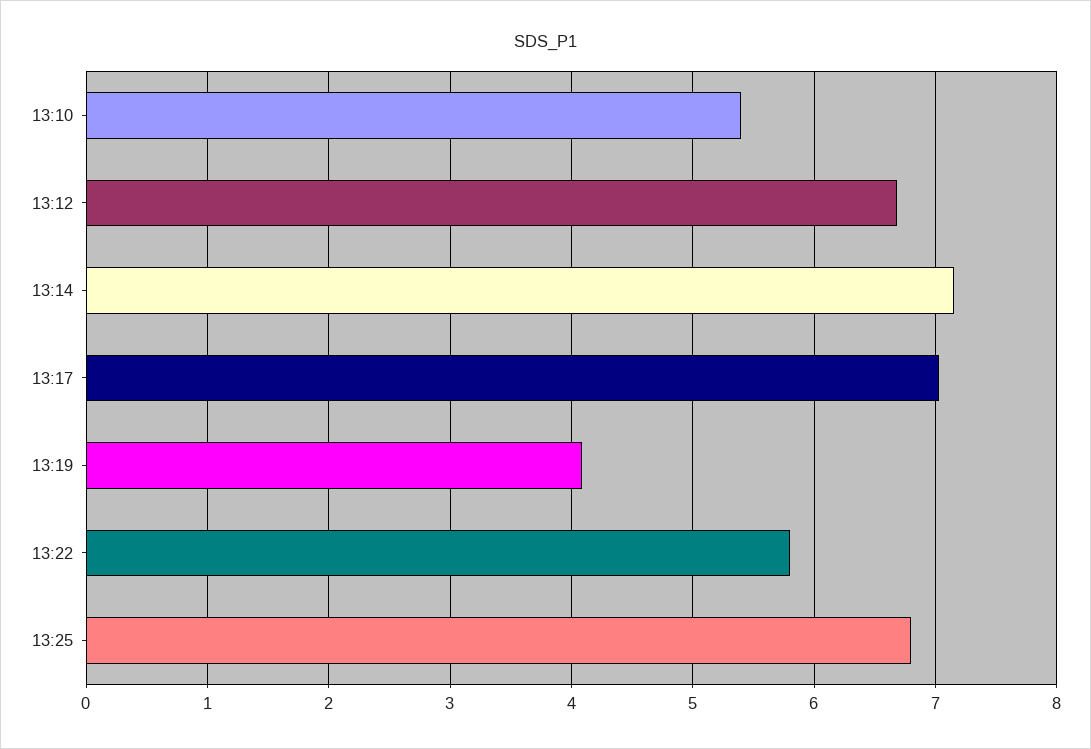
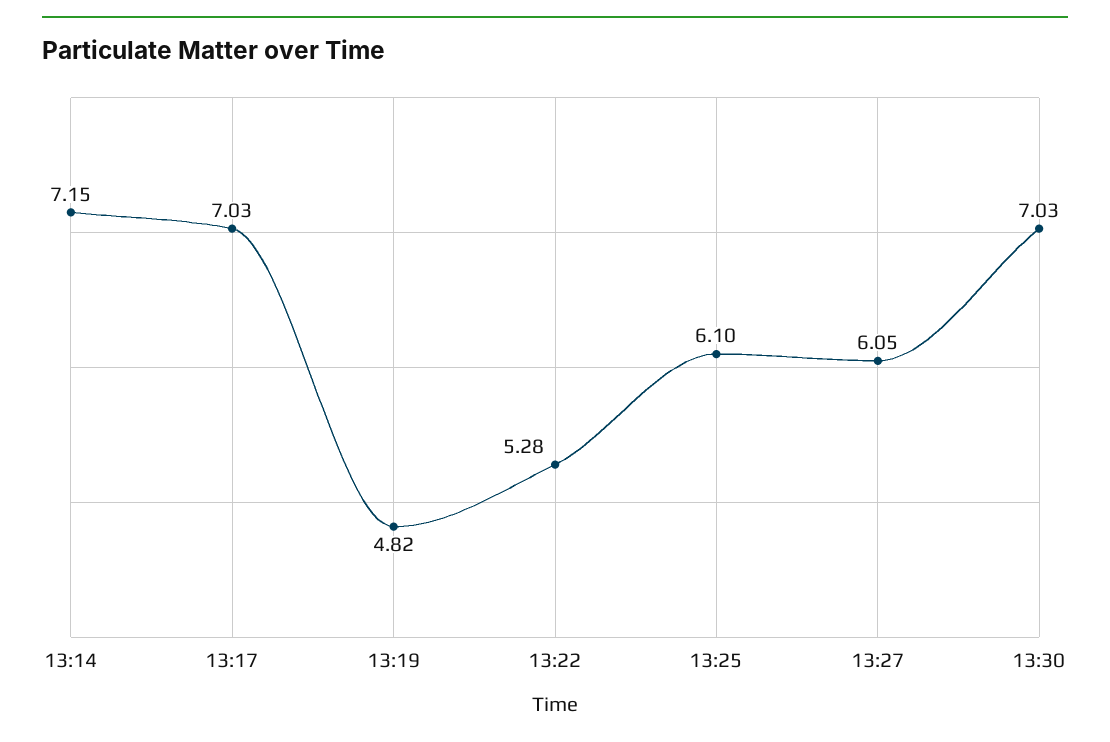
13:10: 5.4 -> none
13:12: 6.7 -> none
13:19: 4.1 -> 4.82
13:22: 5.8 -> 5.28
13:25: 6.8 -> 6.1
13:27: none -> 6.05
13:30: none -> 7.03

